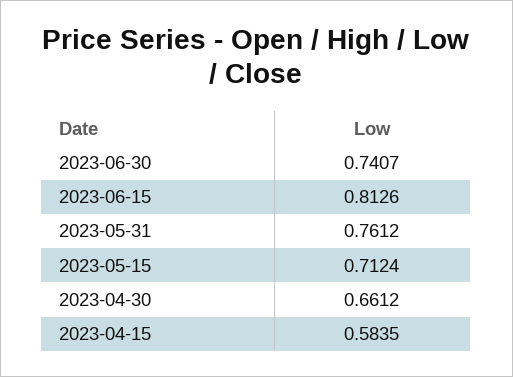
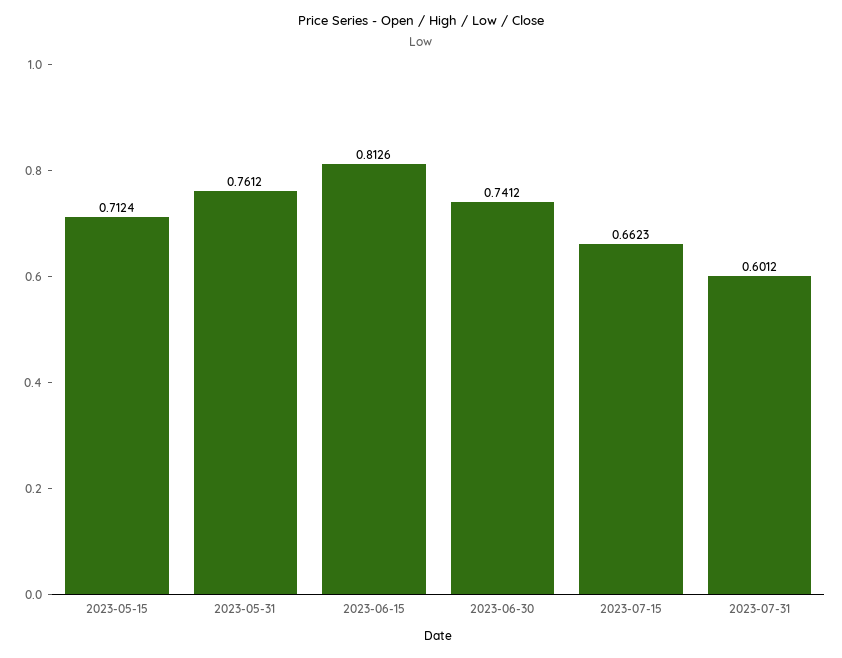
2023-06-30: 0.7407 -> 0.7412
2023-04-30: 0.6612 -> none
2023-04-15: 0.5835 -> none
2023-07-15: none -> 0.6623
2023-07-31: none -> 0.6012

